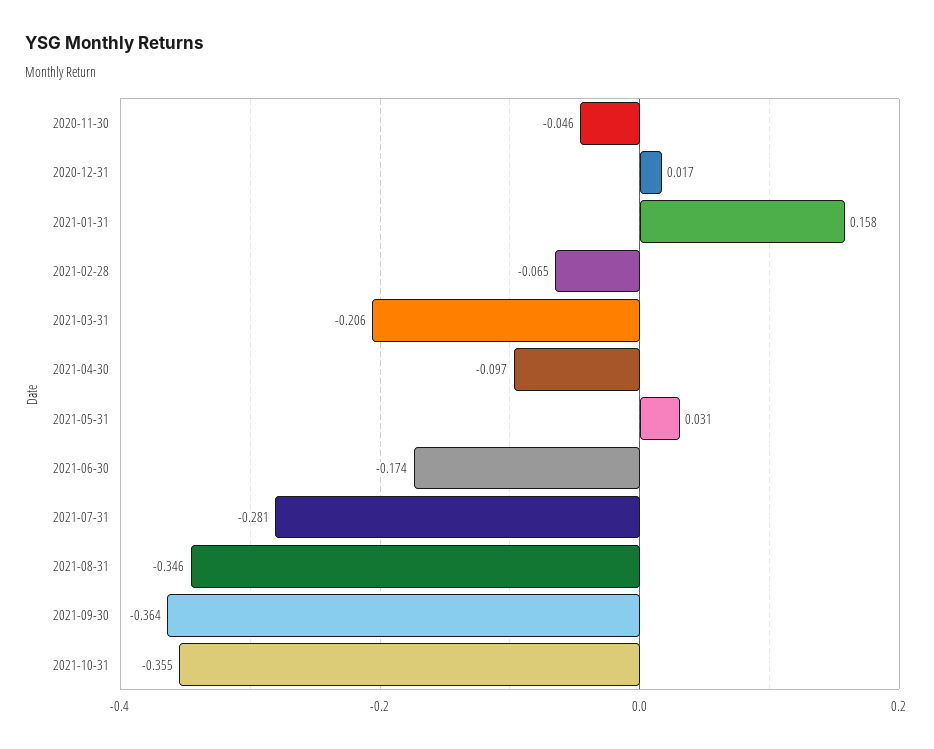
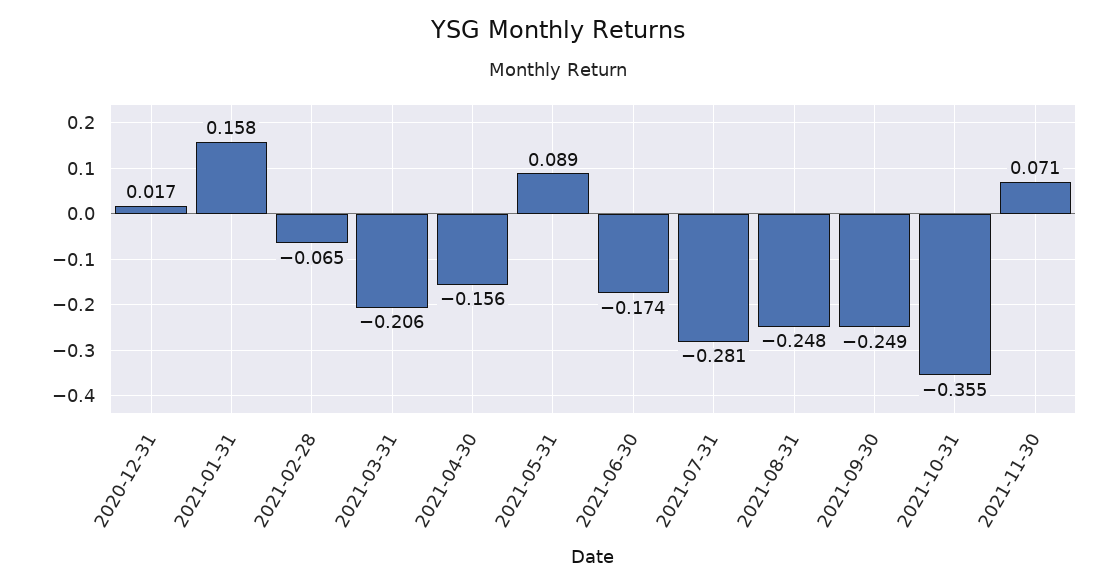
2020-11-30: -0.046 -> none
2021-04-30: -0.097 -> -0.156
2021-05-31: 0.031 -> 0.089
2021-08-31: -0.346 -> -0.248
2021-09-30: -0.364 -> -0.249
2021-11-30: none -> 0.071

